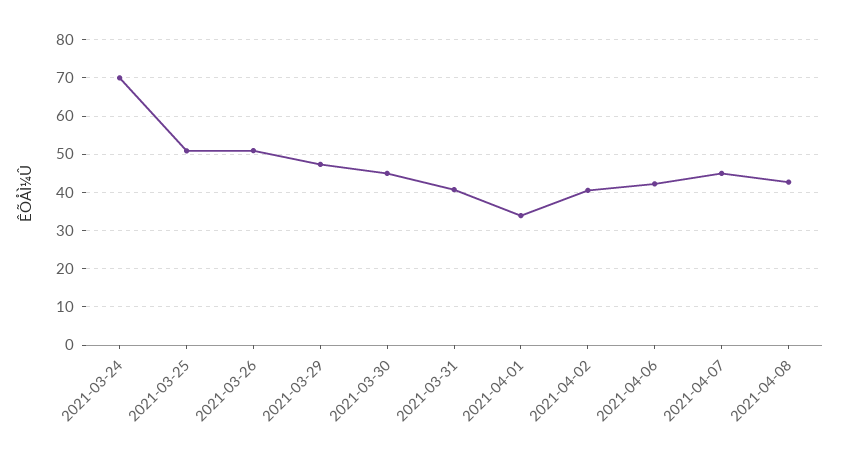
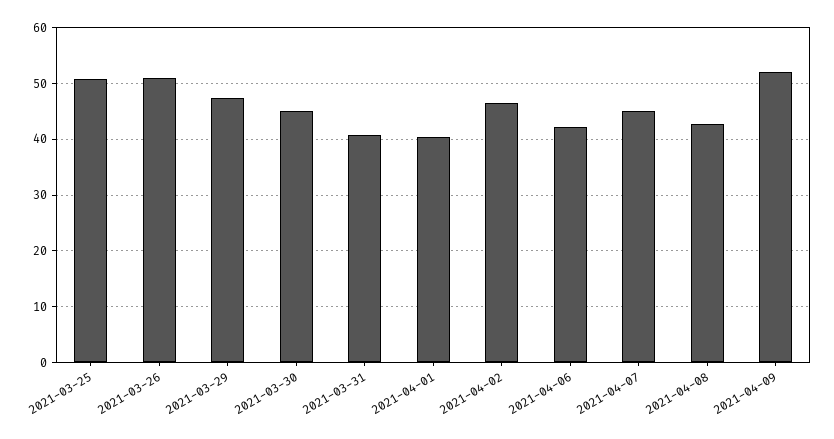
2021-03-24: 70 -> none
2021-04-01: 34 -> 40
2021-04-02: 40 -> 46
2021-04-09: none -> 52

